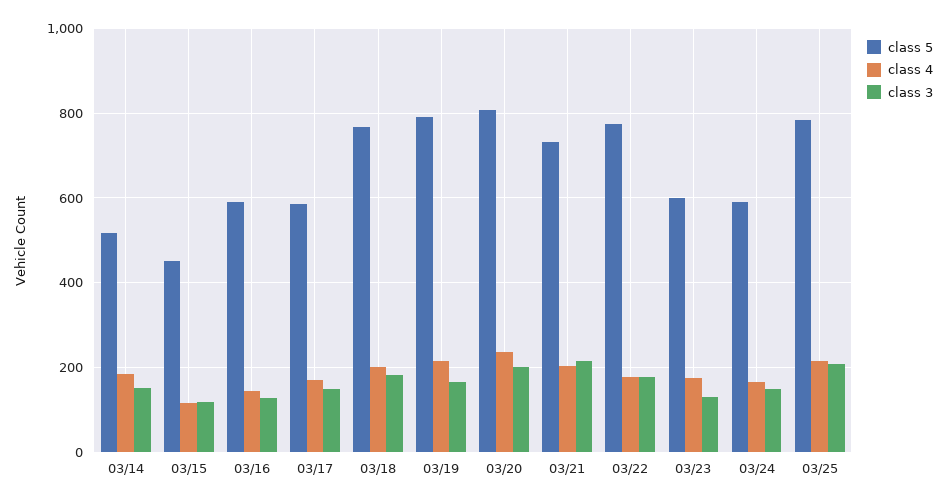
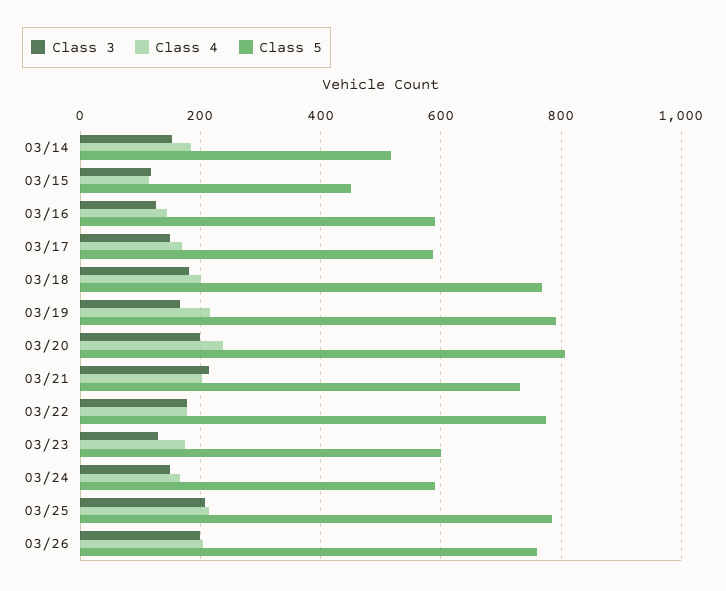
class 3, 03/26: none -> 200
class 4, 03/26: none -> 200
class 5, 03/26: none -> 760

